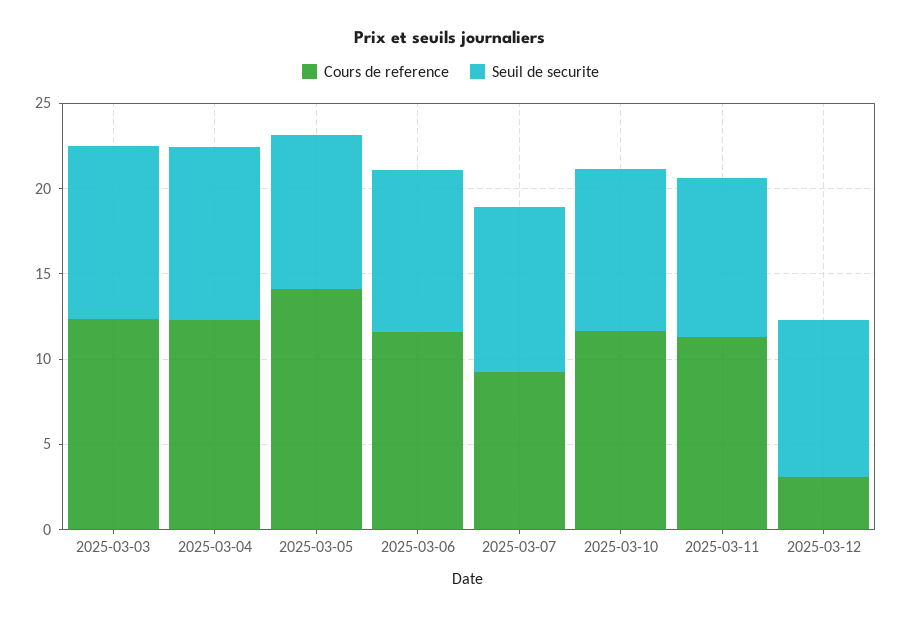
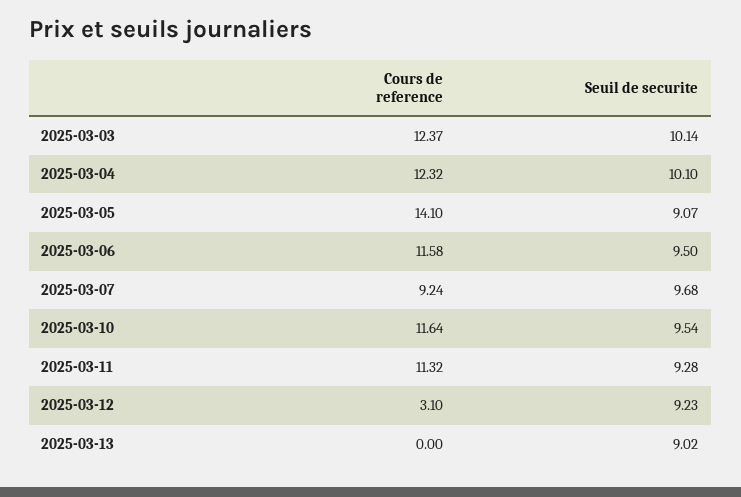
Cours de reference, 2025-03-13: none -> 0
Seuil de securite, 2025-03-13: none -> 9.02

